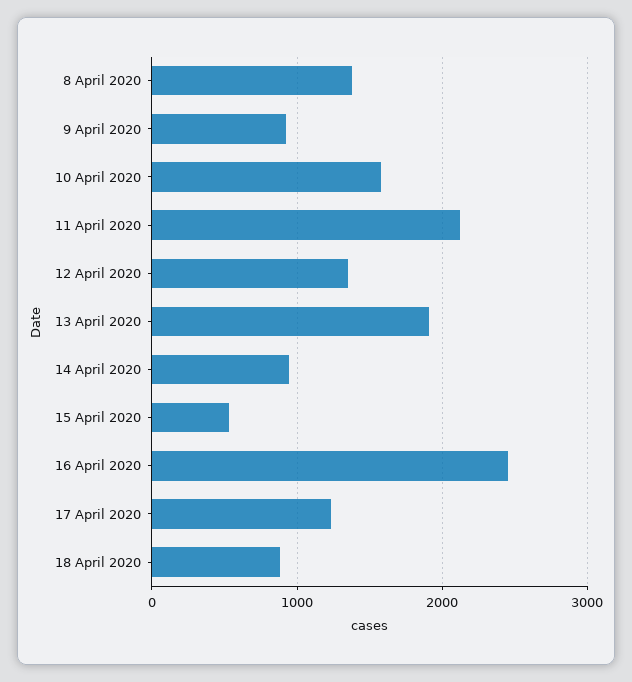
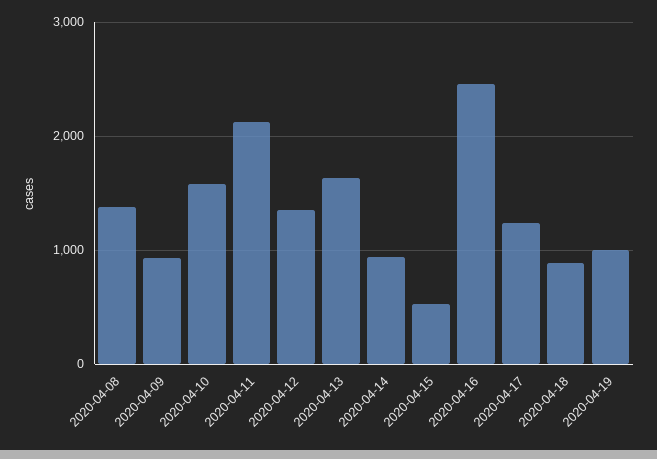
13 April 2020: 1900 -> 1600
2020-04-19: none -> 1000

